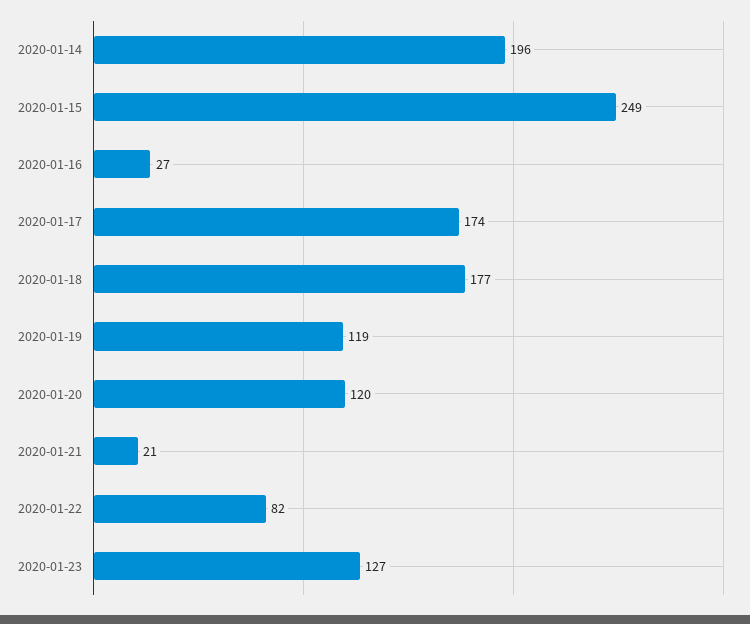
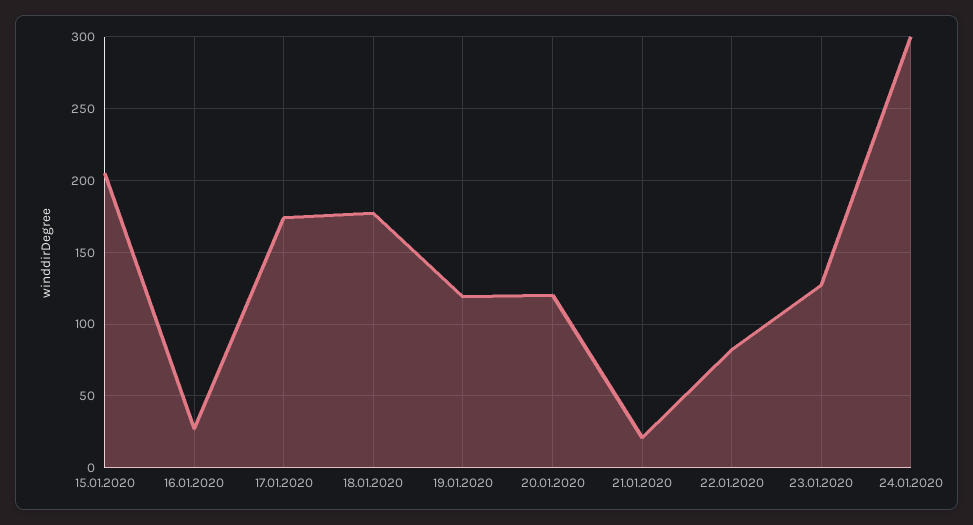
2020-01-14: 196 -> none
2020-01-15: 249 -> 205
24.01.2020: none -> 300

